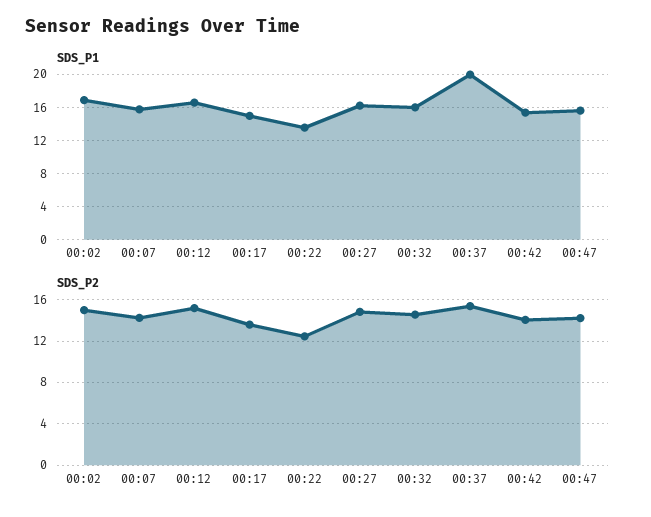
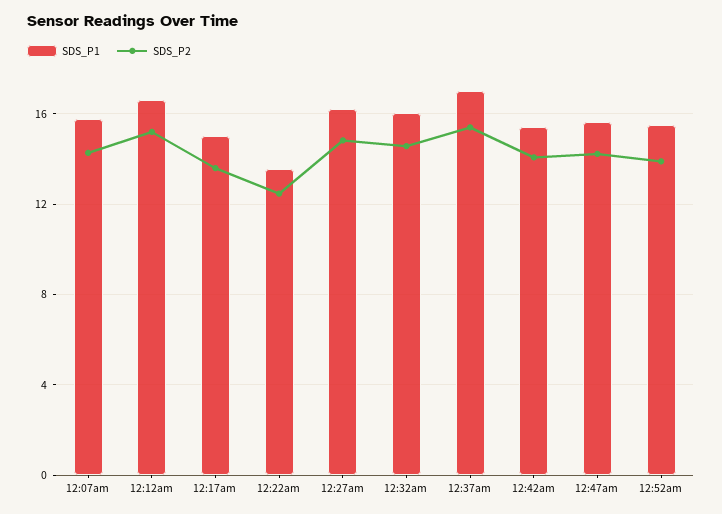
SDS_P1, 00:02: 17 -> none
SDS_P1, 00:37: 20 -> 17
SDS_P2, 00:02: 15 -> none
SDS_P1, 12:52am: none -> 15.5
SDS_P2, 12:52am: none -> 14

